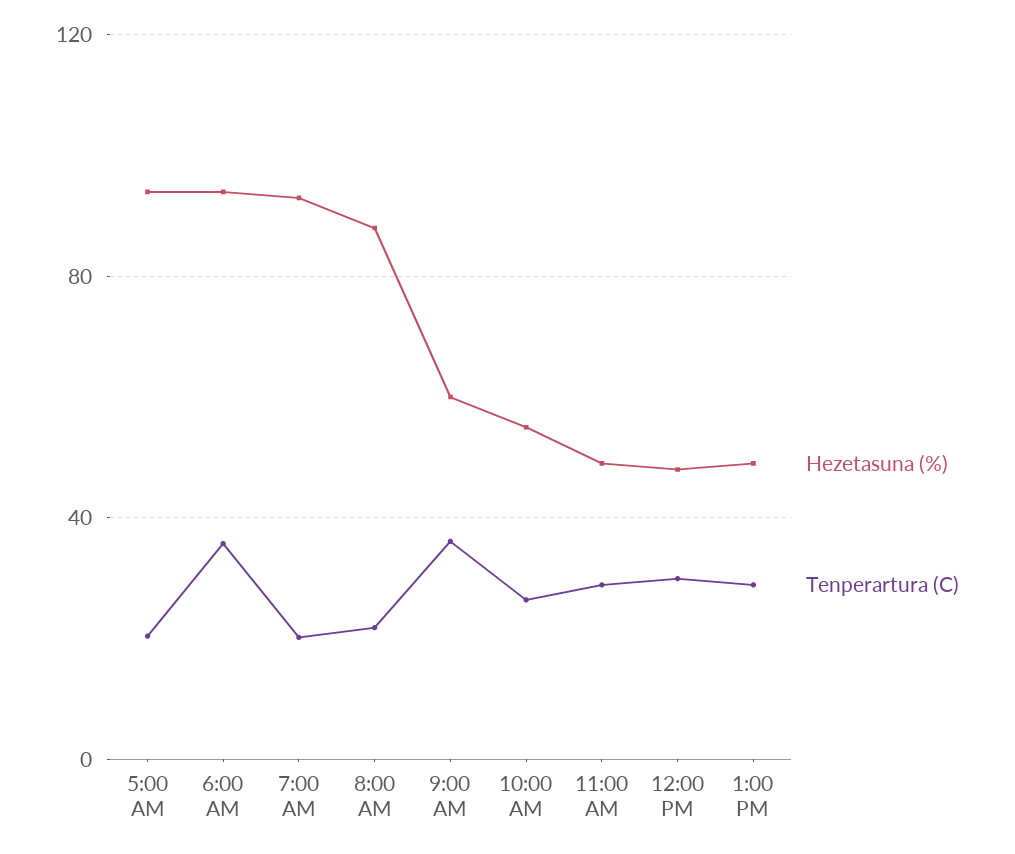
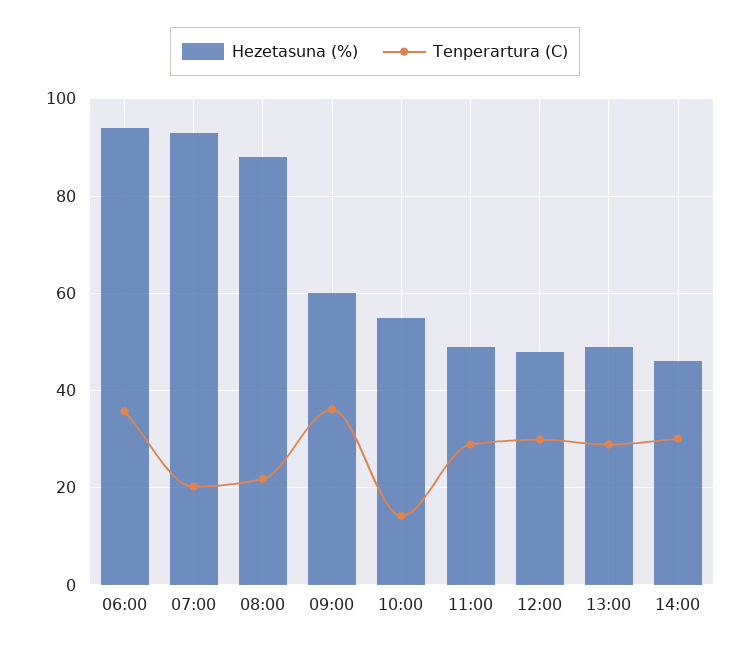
Hezetasuna (%), 5:00 AM: 95 -> none
Tenperartura (C), 5:00 AM: 20 -> none
Tenperartura (C), 10:00 AM: 25 -> 14
Hezetasuna (%), 14:00: none -> 46
Tenperartura (C), 14:00: none -> 30

